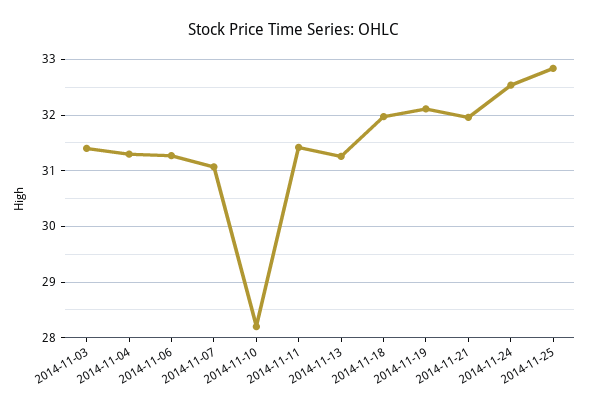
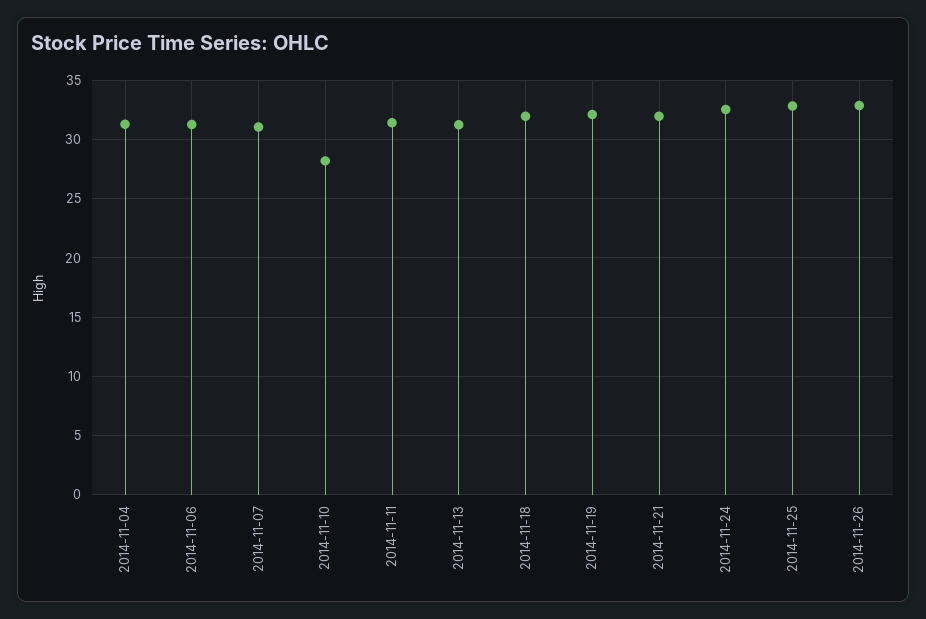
2014-11-03: 31.4 -> none
2014-11-26: none -> 33

